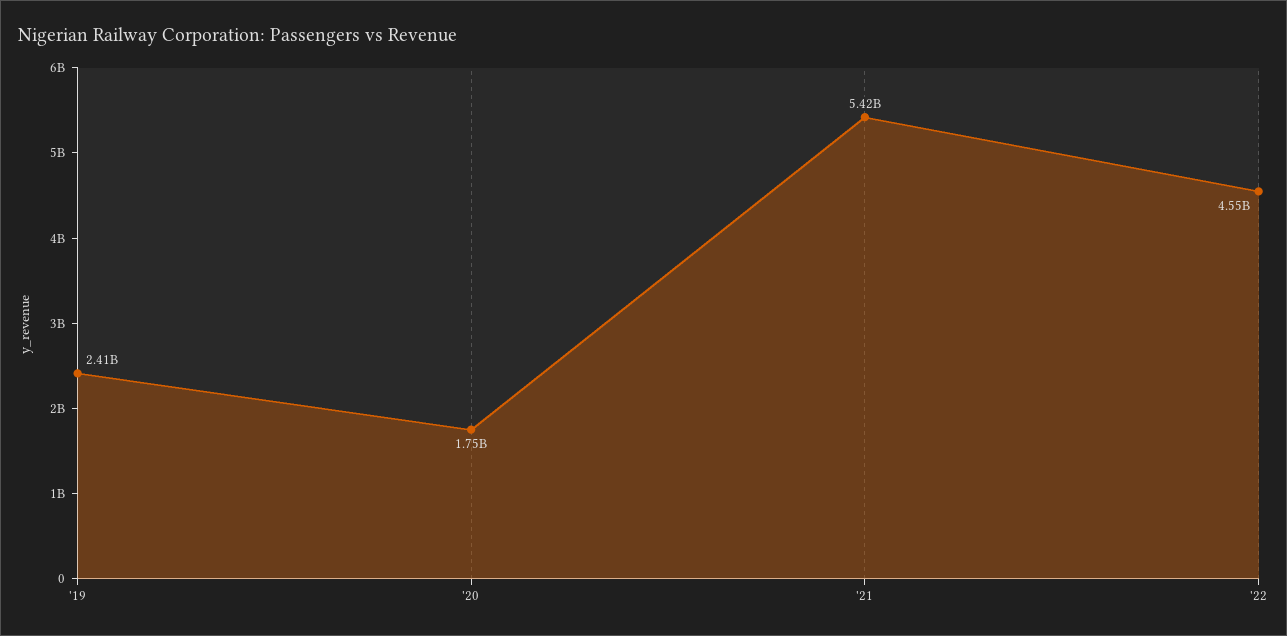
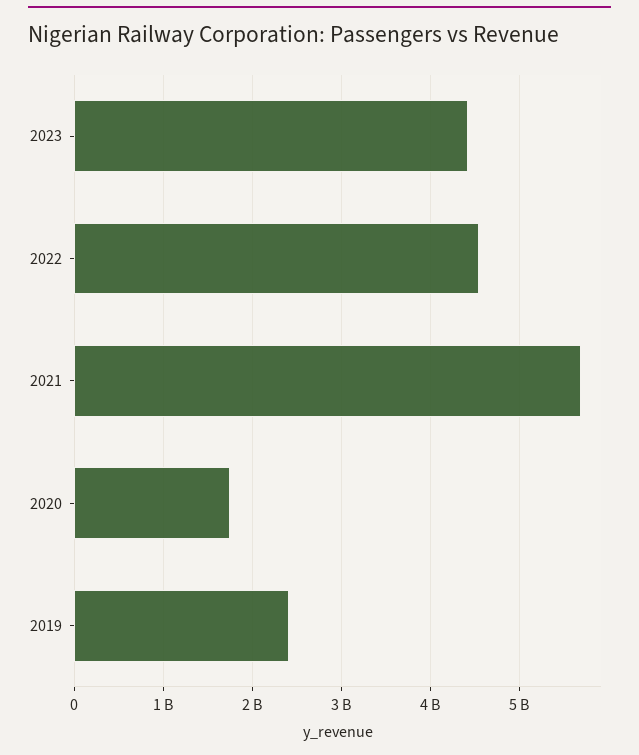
'21: 5420000000 -> 5700000000
2023: none -> 4400000000

